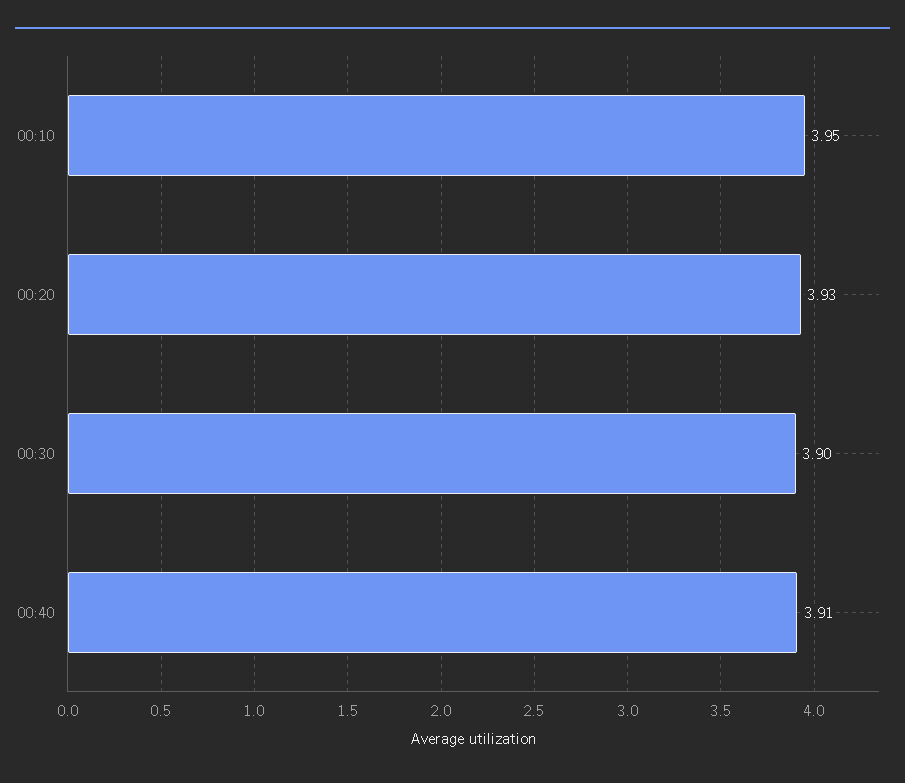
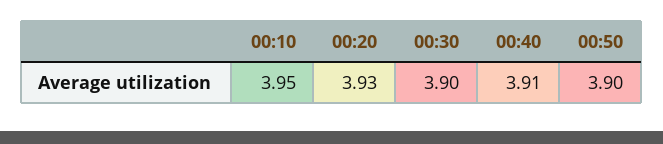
00:50: none -> 3.9

